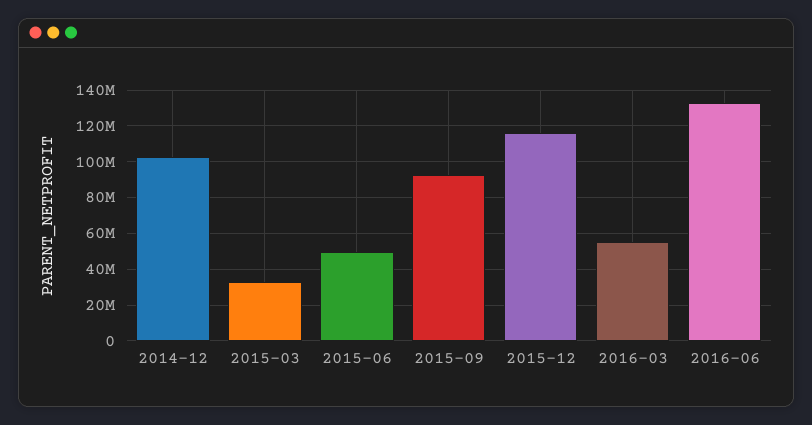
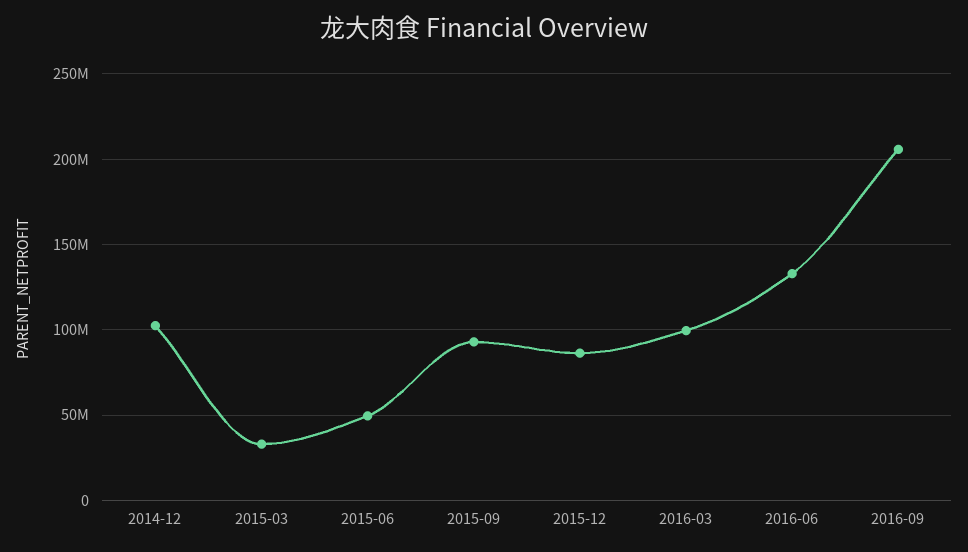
2015-12: 115000000 -> 85000000
2016-03: 55000000 -> 100000000
2016-09: none -> 205000000

